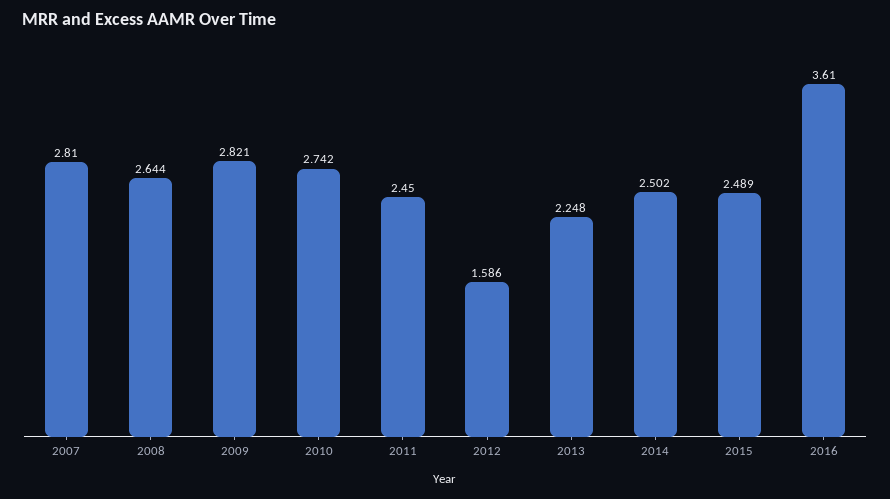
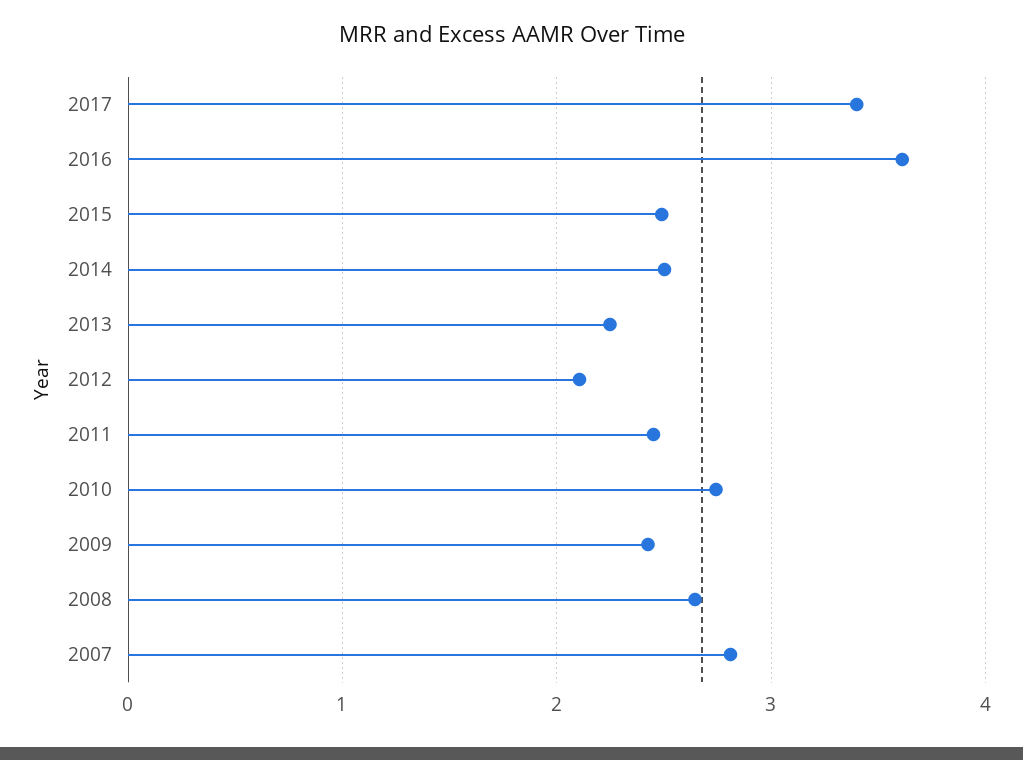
2009: 2.821 -> 2.4
2012: 1.586 -> 2.1
2017: none -> 3.4

